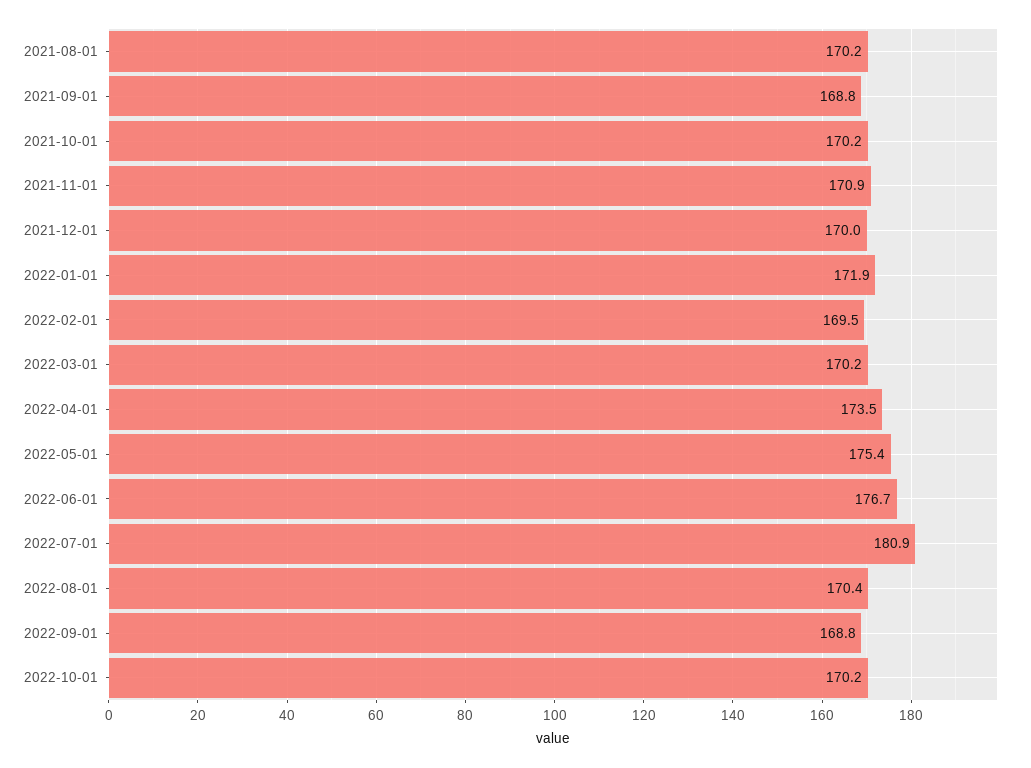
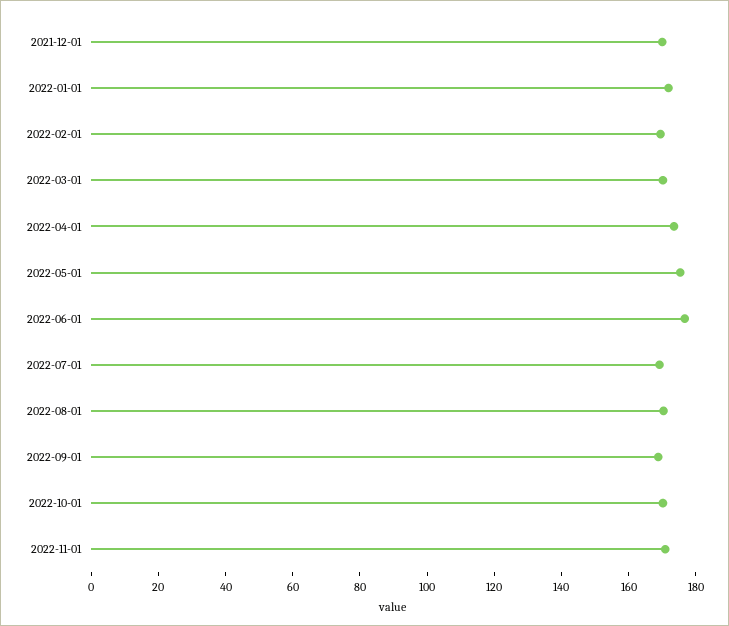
2021-08-01: 170.2 -> none
2021-09-01: 168.8 -> none
2021-10-01: 170.2 -> none
2021-11-01: 170.9 -> none
2022-07-01: 180.9 -> 170
2022-11-01: none -> 170

